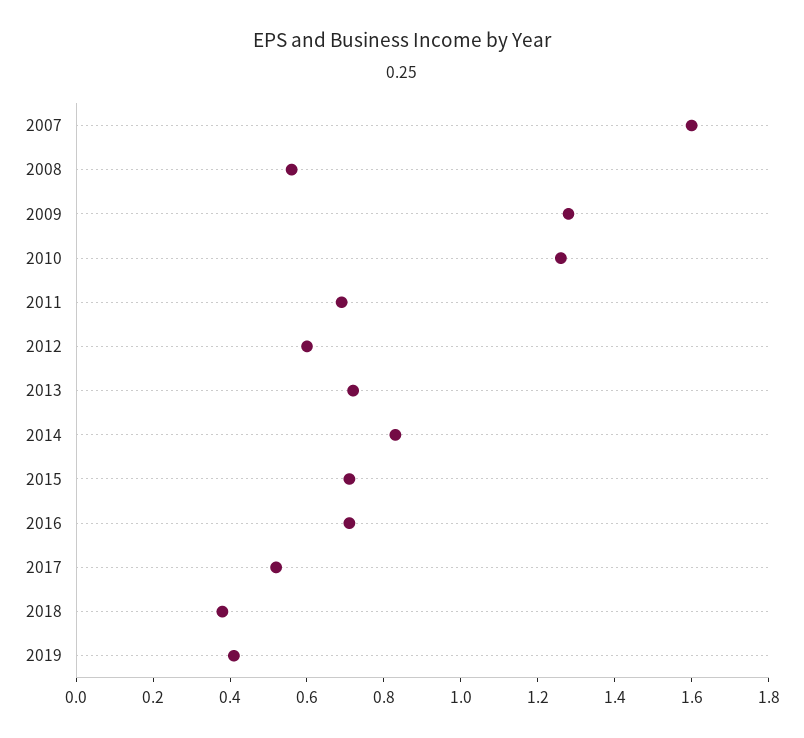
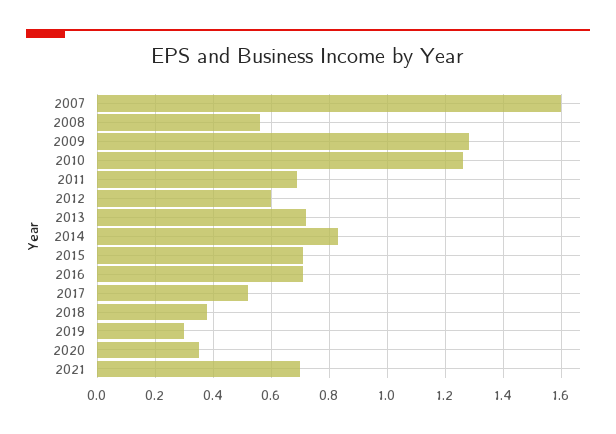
2019: 0.4 -> 0.3
2020: none -> 0.35
2021: none -> 0.7

